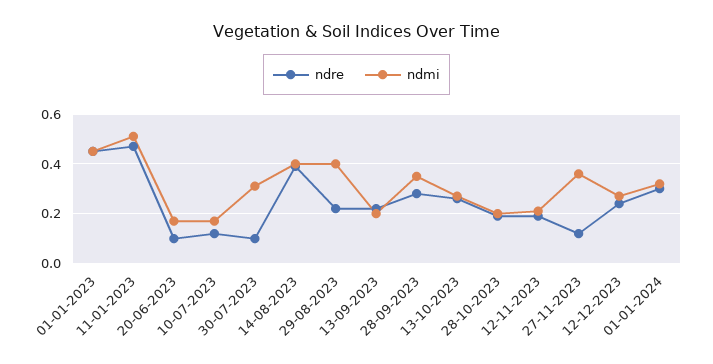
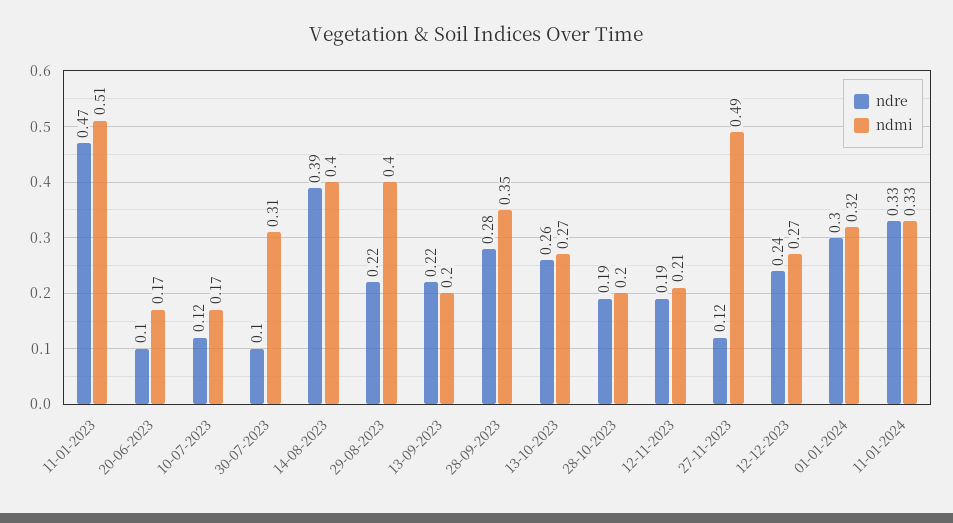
ndre, 01-01-2023: 0.45 -> none
ndmi, 01-01-2023: 0.45 -> none
ndmi, 27-11-2023: 0.35 -> 0.49
ndre, 11-01-2024: none -> 0.33
ndmi, 11-01-2024: none -> 0.33

